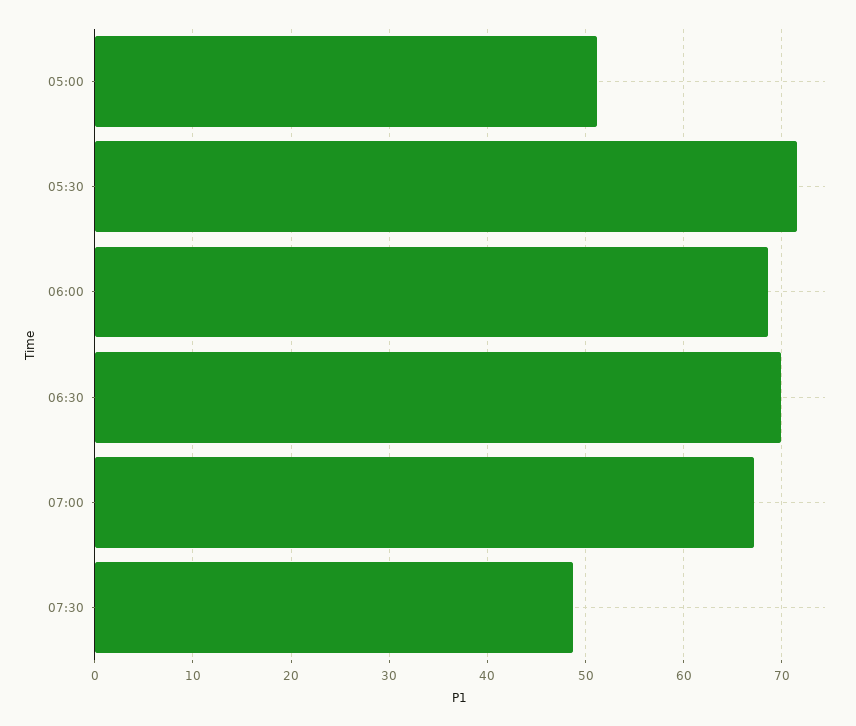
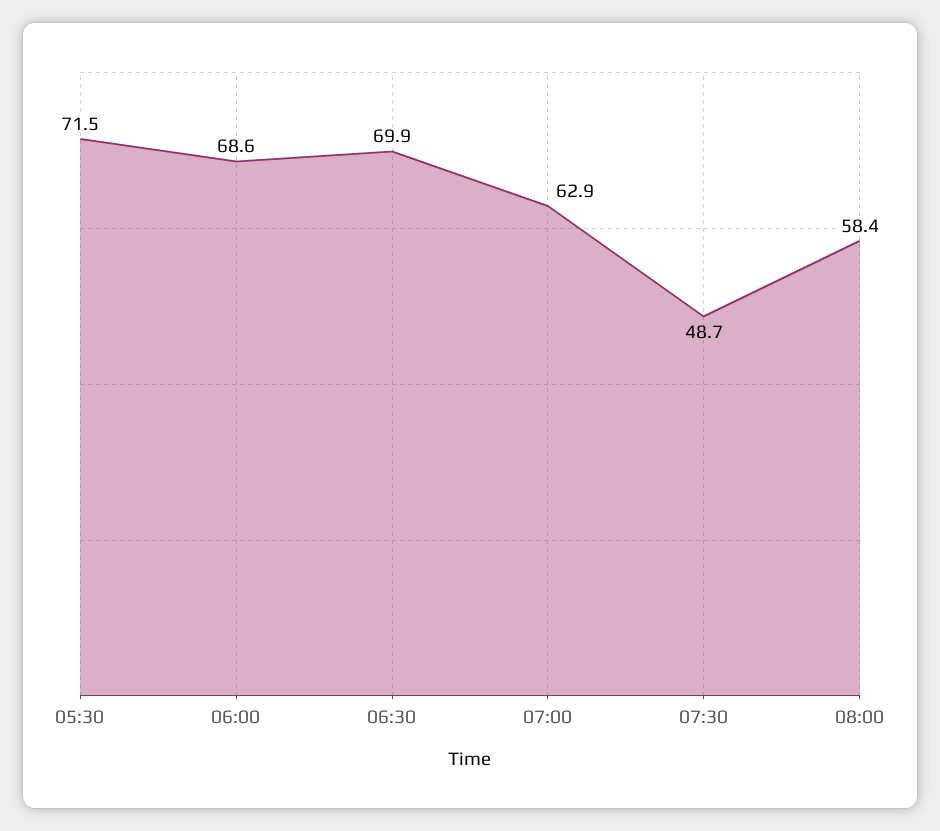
05:00: 51 -> none
07:00: 67 -> 62.9
08:00: none -> 58.4

